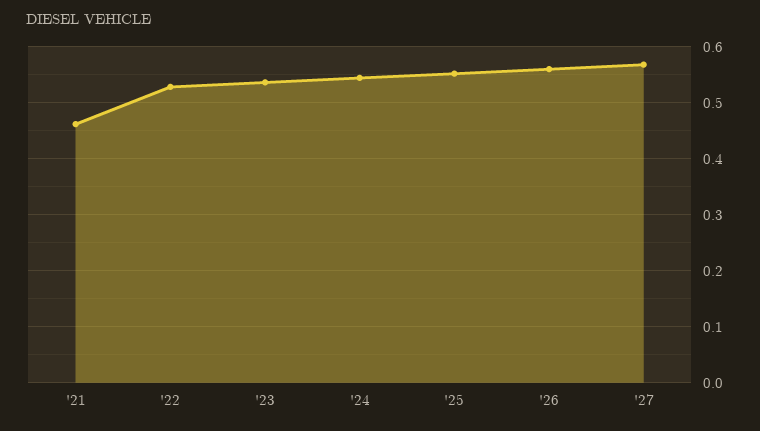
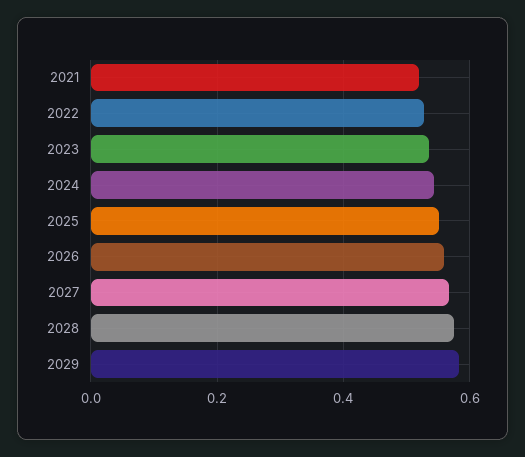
'21: 0.46 -> 0.52
2028: none -> 0.58
2029: none -> 0.58

